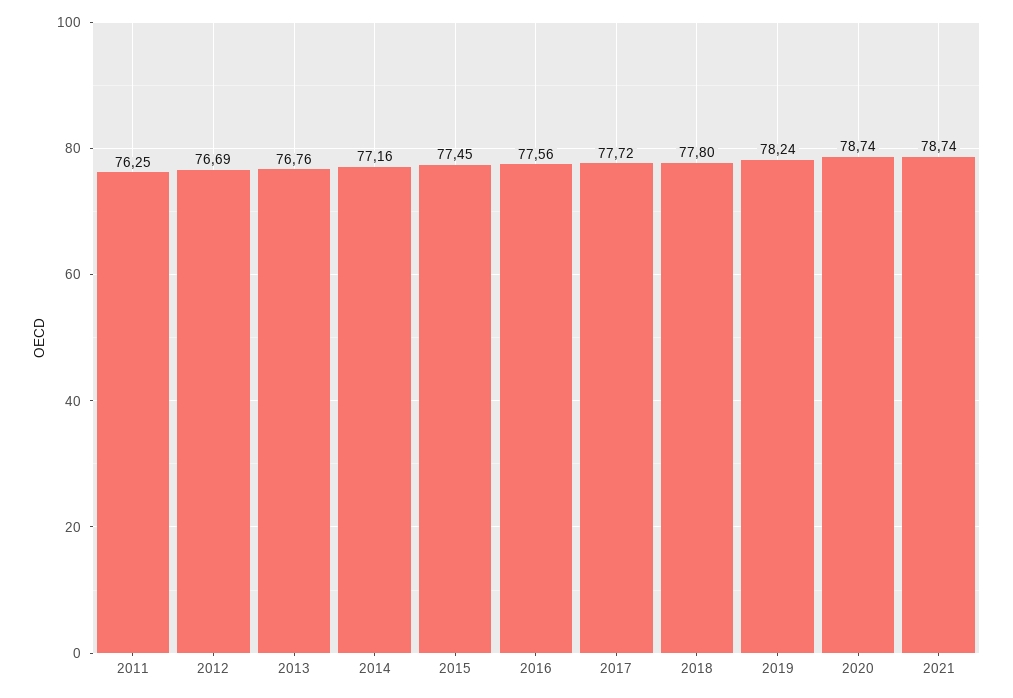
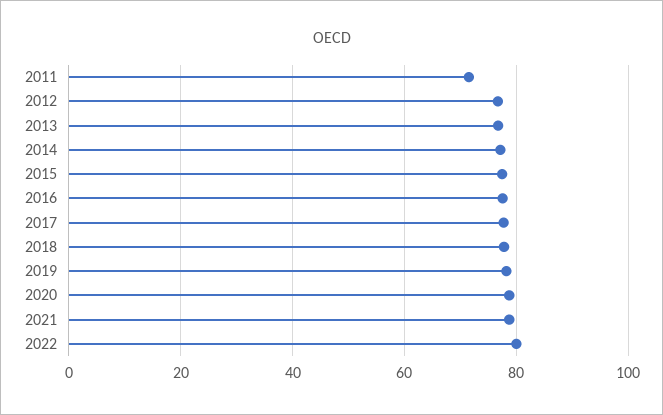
2011: 76.25 -> 72
2022: none -> 80

